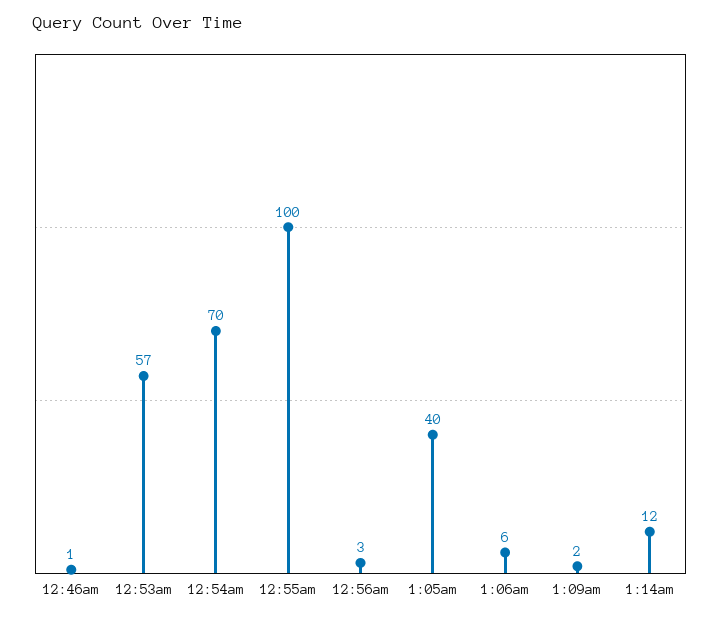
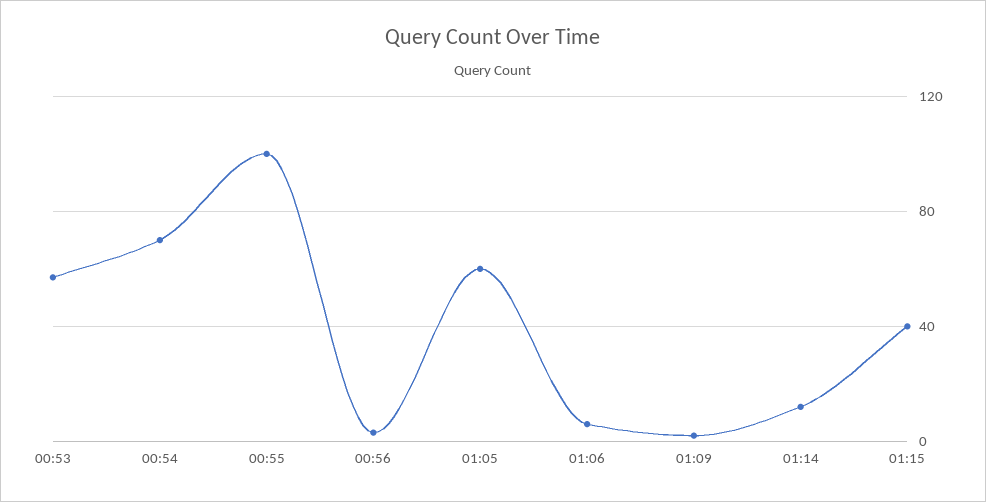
12:46am: 1 -> none
1:05am: 40 -> 60
01:15: none -> 40

